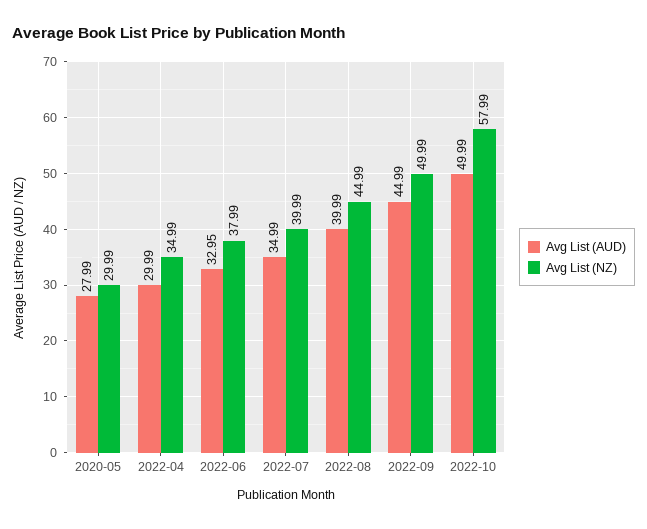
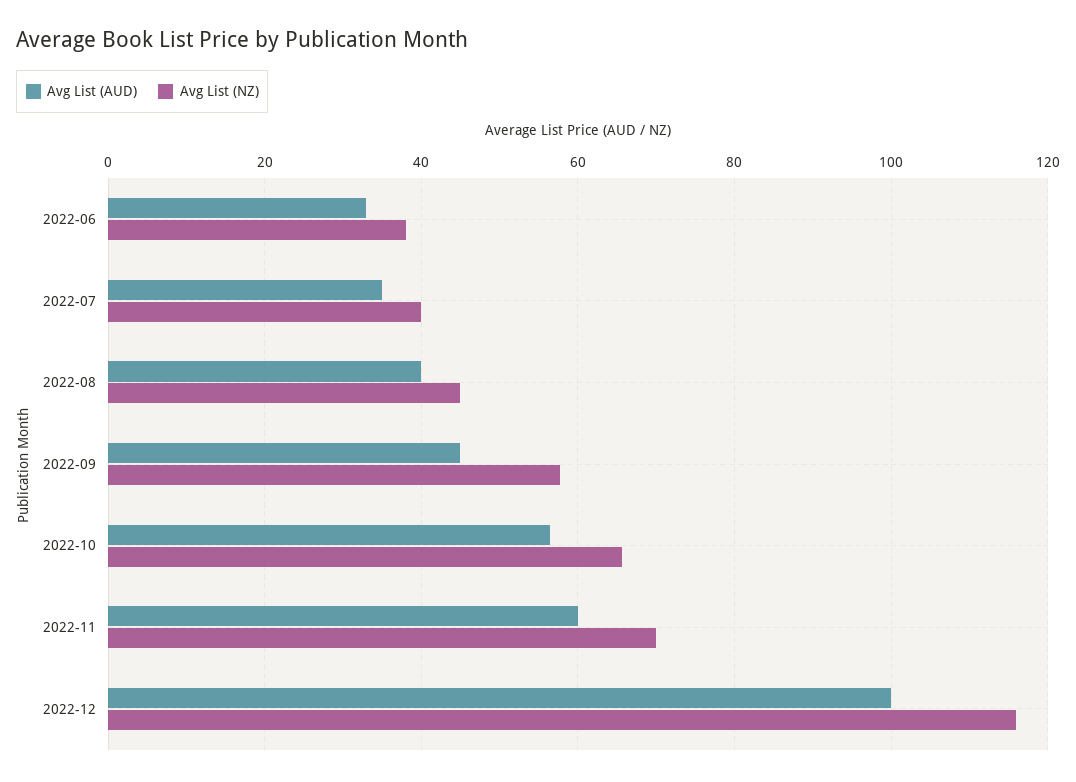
Avg List (AUD), 2020-05: 27.99 -> none
Avg List (NZ), 2020-05: 29.99 -> none
Avg List (AUD), 2022-04: 29.99 -> none
Avg List (NZ), 2022-04: 34.99 -> none
Avg List (NZ), 2022-09: 49.99 -> 58
Avg List (AUD), 2022-10: 49.99 -> 56
Avg List (NZ), 2022-10: 57.99 -> 66
Avg List (AUD), 2022-11: none -> 60
Avg List (NZ), 2022-11: none -> 70
Avg List (AUD), 2022-12: none -> 100
Avg List (NZ), 2022-12: none -> 116

